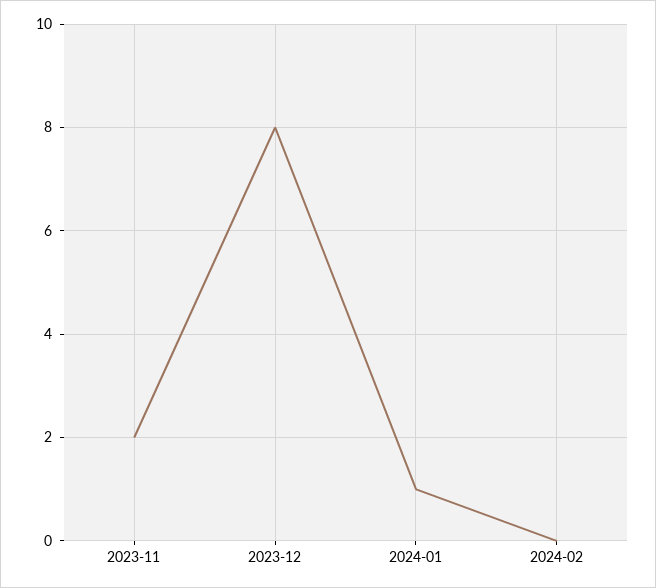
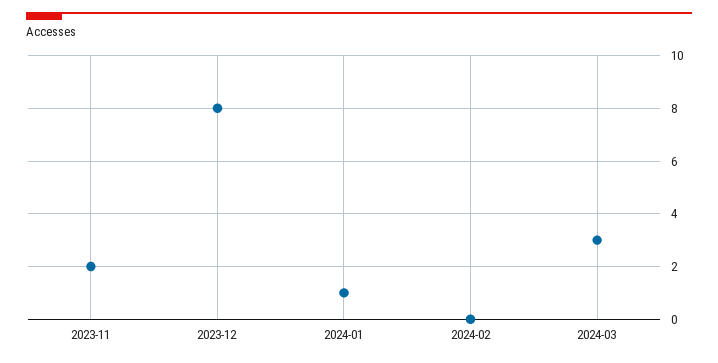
2024-03: none -> 3

